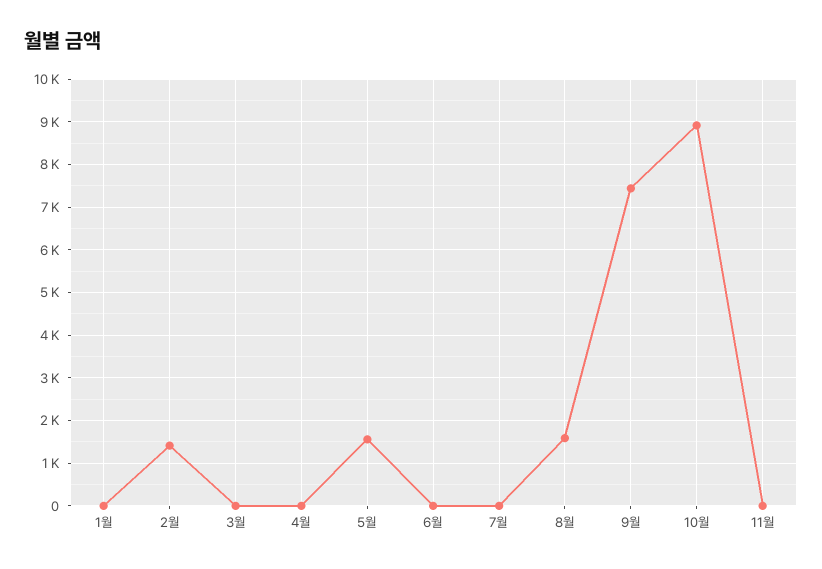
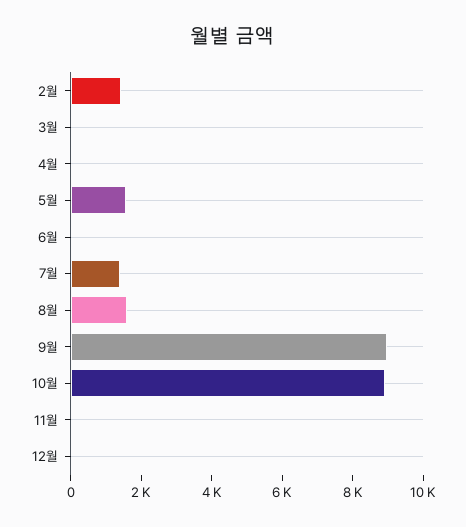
1월: 0 -> none
7월: 0 -> 1500
9월: 7400 -> 9000
12월: none -> 0

